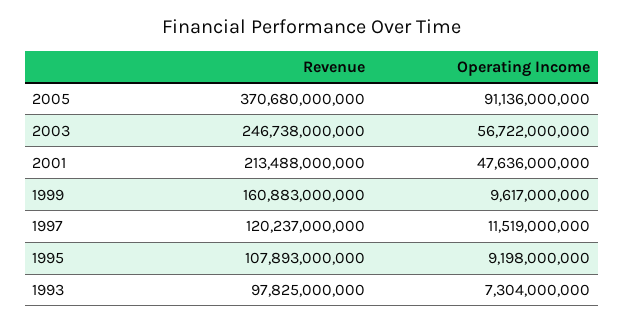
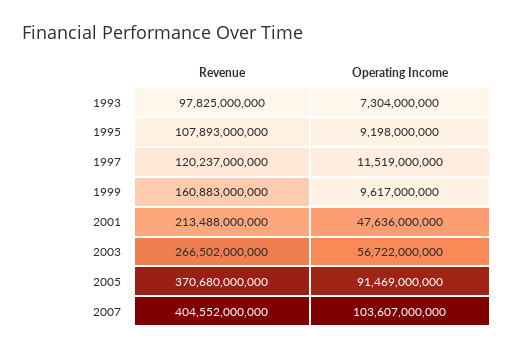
Operating Income, 2005: 91136000000 -> 91469000000
Revenue, 2003: 246738000000 -> 266502000000
Revenue, 2007: none -> 404552000000
Operating Income, 2007: none -> 103607000000

